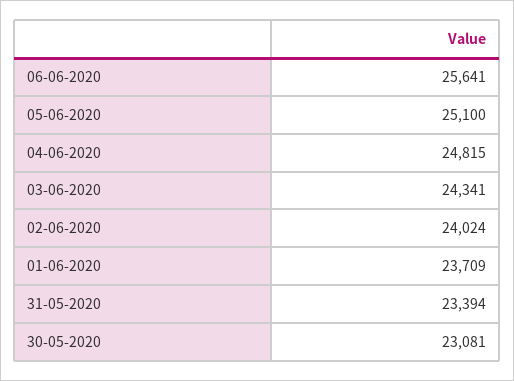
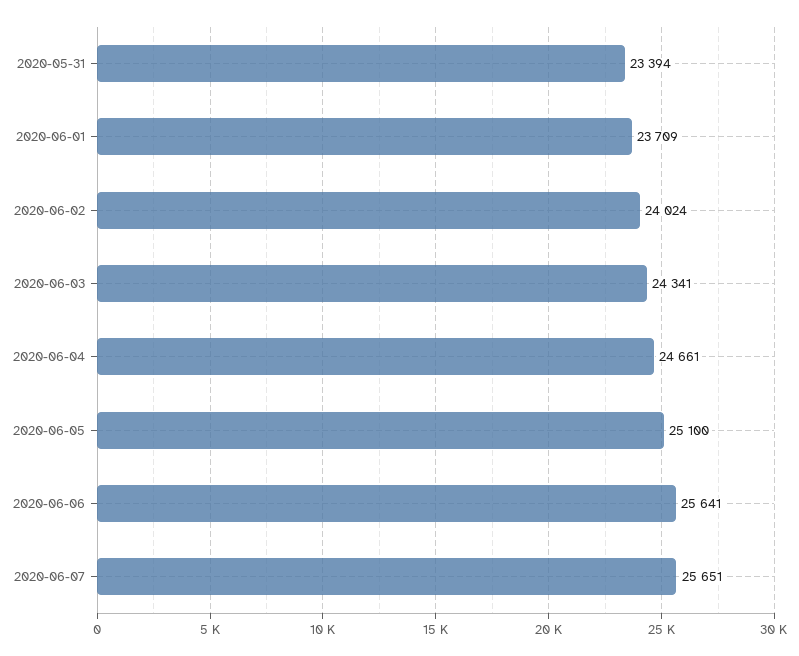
04-06-2020: 24815 -> 24661
30-05-2020: 23081 -> none
2020-06-07: none -> 25651

